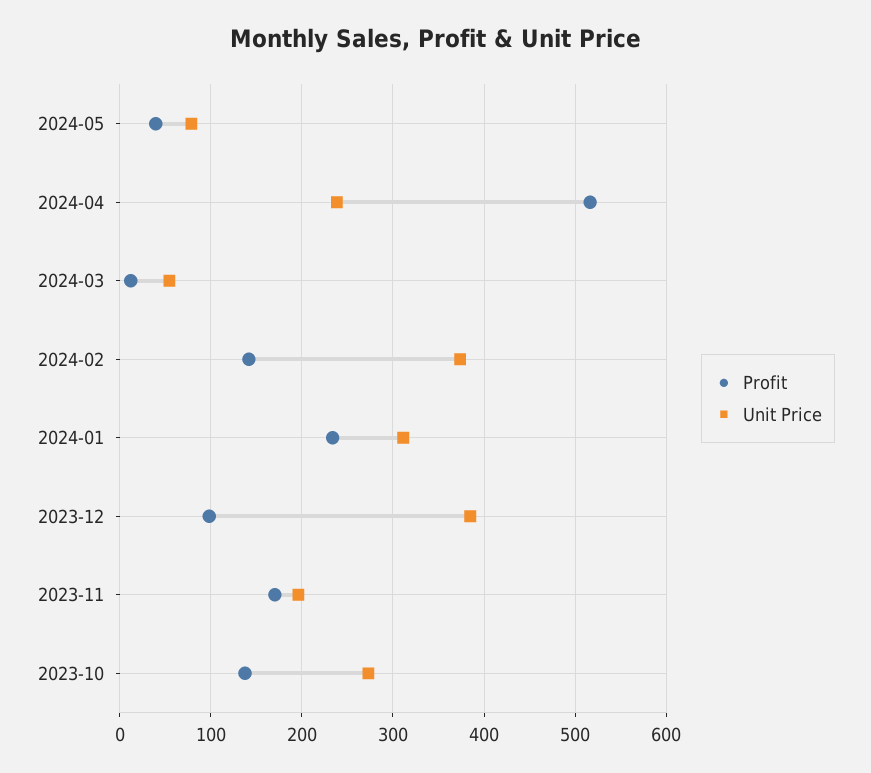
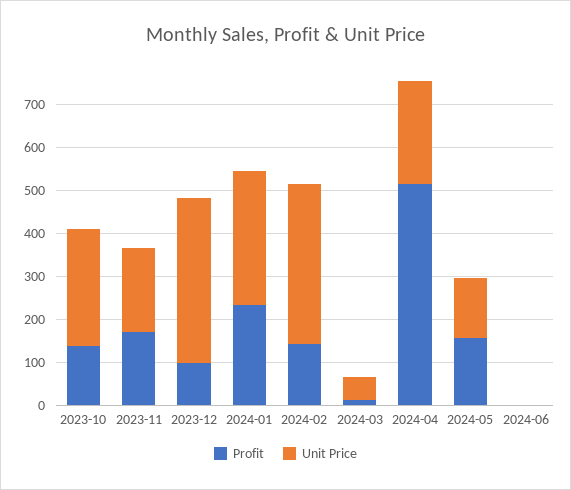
Profit, 2024-05: 40 -> 160
Unit Price, 2024-05: 80 -> 140
Profit, 2024-06: none -> 0
Unit Price, 2024-06: none -> 0

